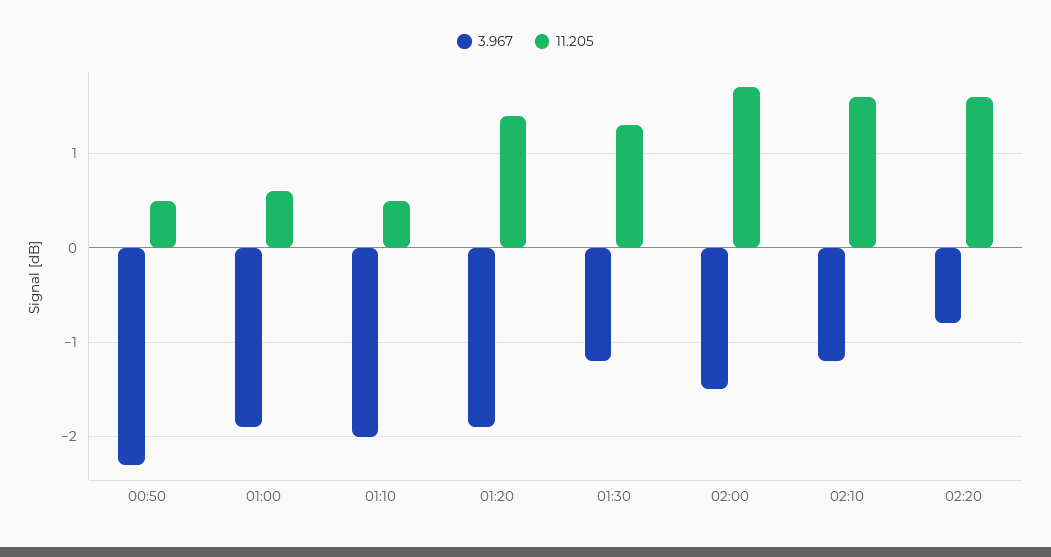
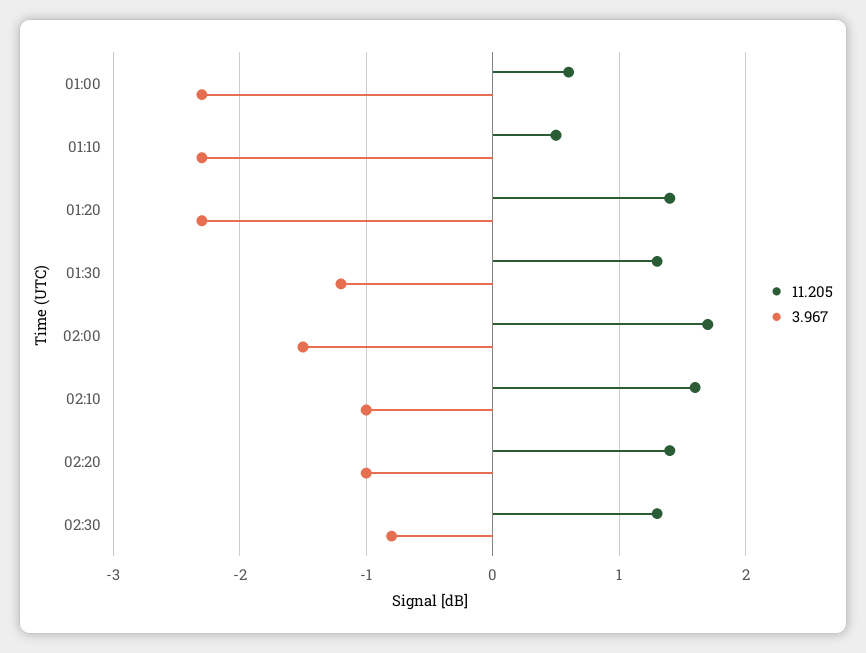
3.967, 00:50: -2.3 -> none
11.205, 00:50: 0.5 -> none
3.967, 01:00: -1.9 -> -2.3
3.967, 01:10: -2 -> -2.3
3.967, 01:20: -1.9 -> -2.3
3.967, 02:10: -1.2 -> -1
3.967, 02:20: -0.8 -> -1
11.205, 02:20: 1.6 -> 1.4
11.205, 02:30: none -> 1.3
3.967, 02:30: none -> -0.8

